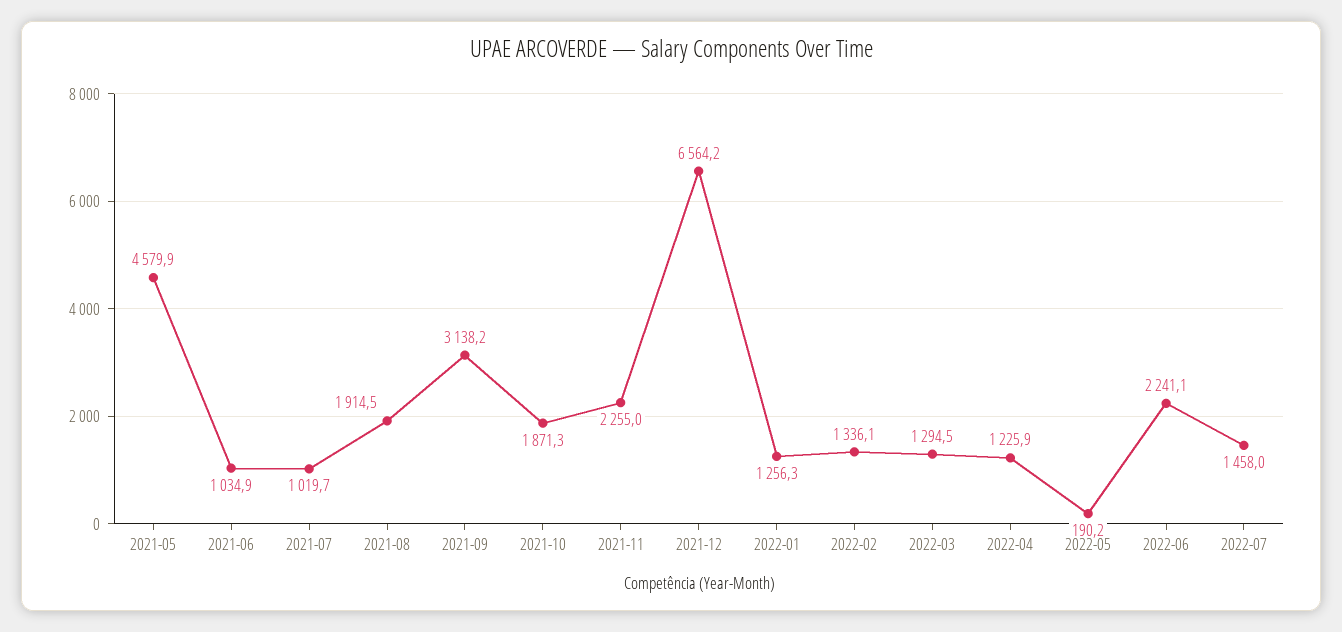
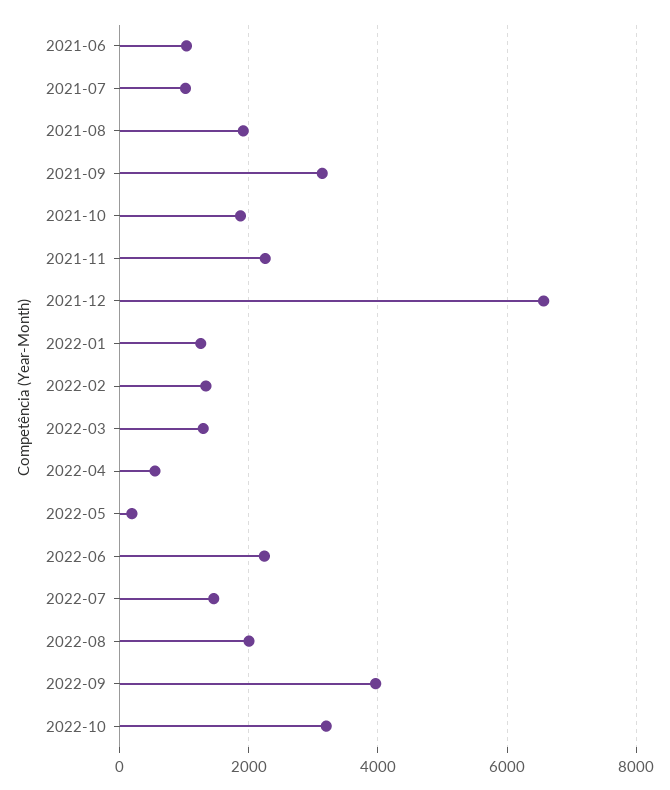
2021-05: 4579.9 -> none
2022-04: 1225.9 -> 600
2022-08: none -> 2000
2022-09: none -> 4000
2022-10: none -> 3200

